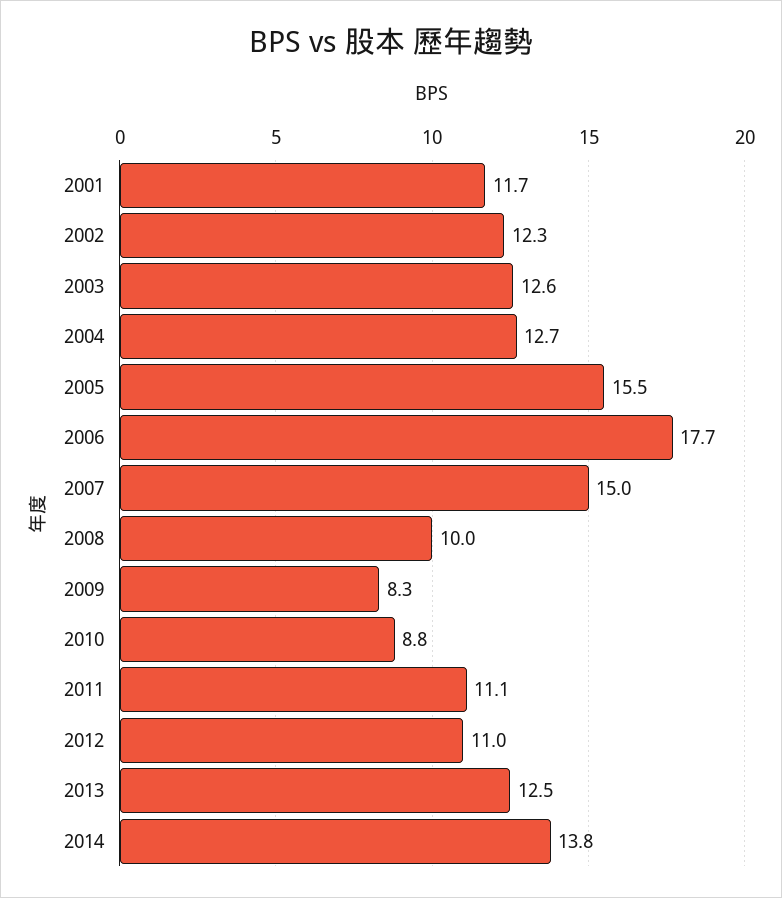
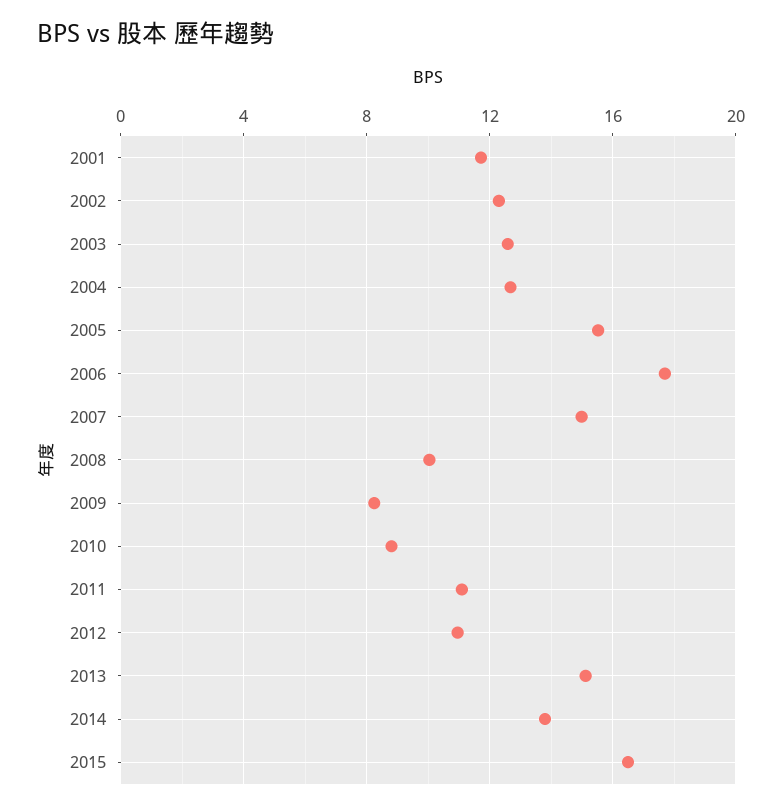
2013: 12.5 -> 15
2015: none -> 16.5

